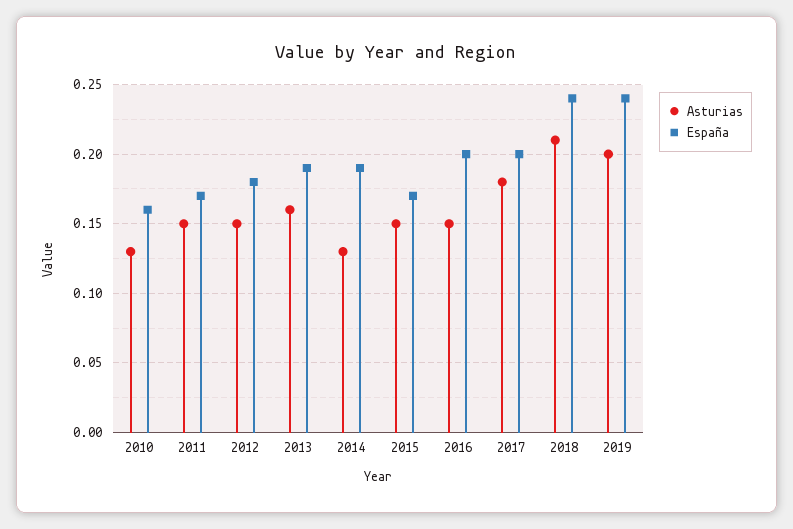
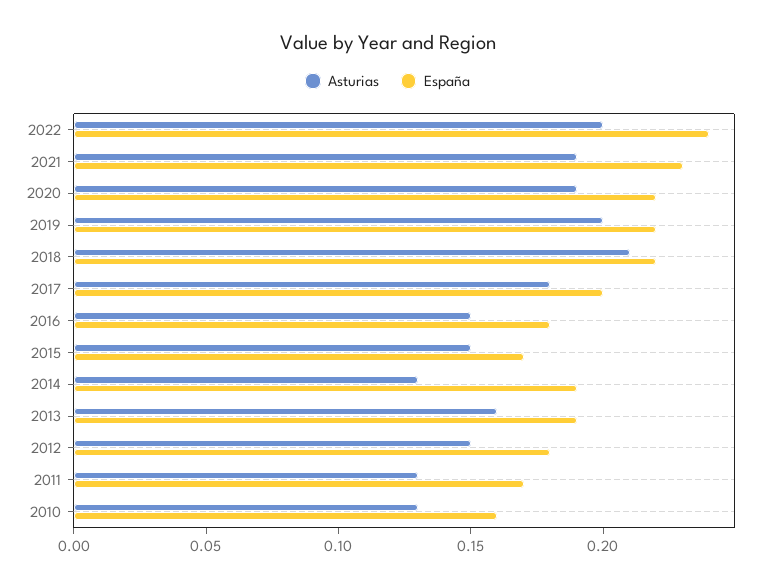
Asturias, 2011: 0.15 -> 0.13
España, 2016: 0.2 -> 0.18
España, 2018: 0.24 -> 0.22
España, 2019: 0.24 -> 0.22
Asturias, 2022: none -> 0.2
España, 2022: none -> 0.24
Asturias, 2021: none -> 0.19
España, 2021: none -> 0.23
Asturias, 2020: none -> 0.19
España, 2020: none -> 0.22

